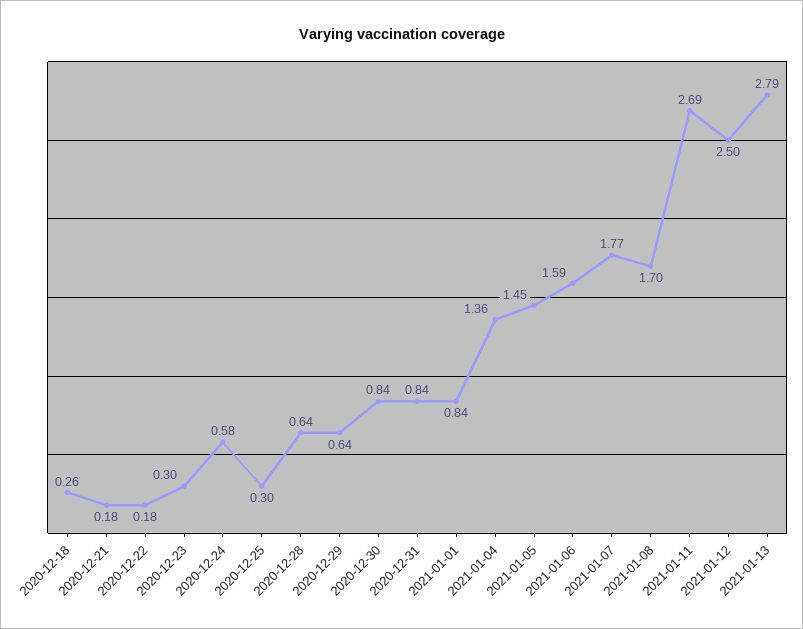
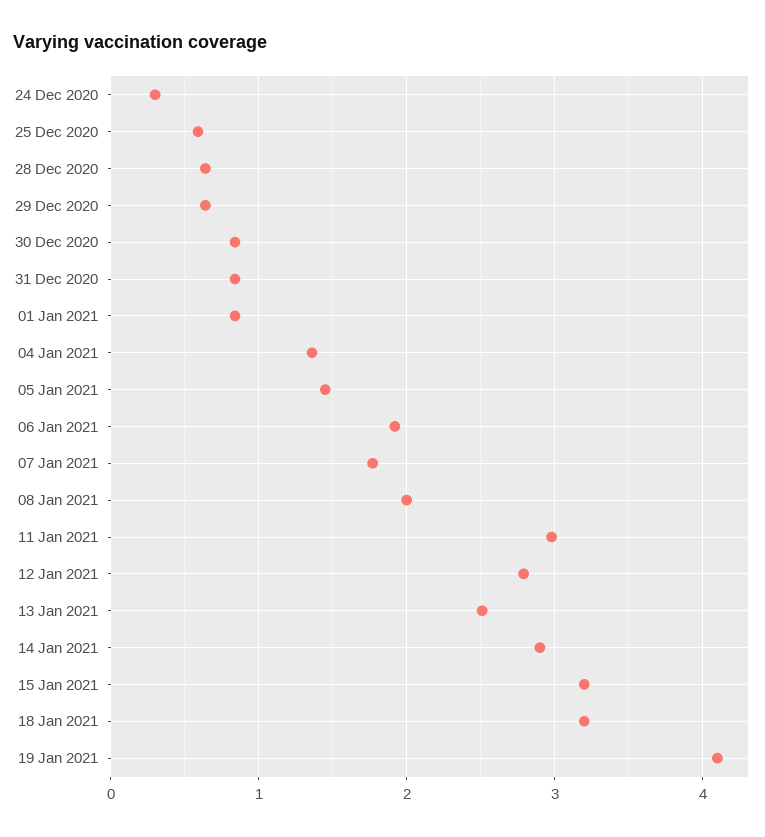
2020-12-18: 0.26 -> none
2020-12-21: 0.18 -> none
2020-12-22: 0.18 -> none
2020-12-23: 0.3 -> none
2020-12-24: 0.58 -> 0.3
2020-12-25: 0.3 -> 0.6
2021-01-06: 1.59 -> 1.9
2021-01-08: 1.7 -> 2
2021-01-11: 2.69 -> 3
2021-01-12: 2.5 -> 2.8
2021-01-13: 2.79 -> 2.5
14 Jan 2021: none -> 2.9
15 Jan 2021: none -> 3.2
18 Jan 2021: none -> 3.2
19 Jan 2021: none -> 4.1

